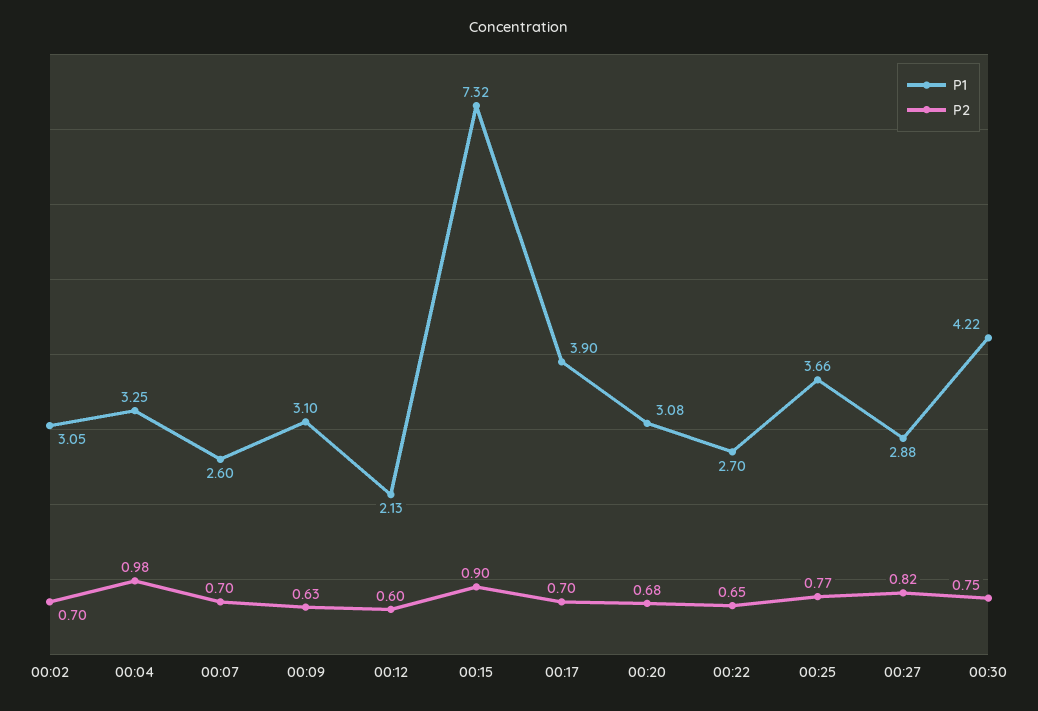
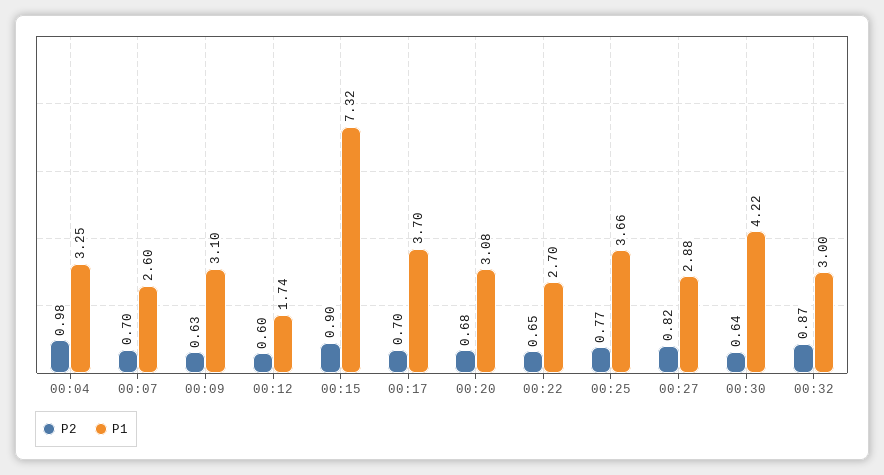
P1, 00:02: 3.05 -> none
P2, 00:02: 0.7 -> none
P1, 00:12: 2.13 -> 1.74
P1, 00:17: 3.9 -> 3.7
P2, 00:30: 0.75 -> 0.64
P2, 00:32: none -> 0.87
P1, 00:32: none -> 3

